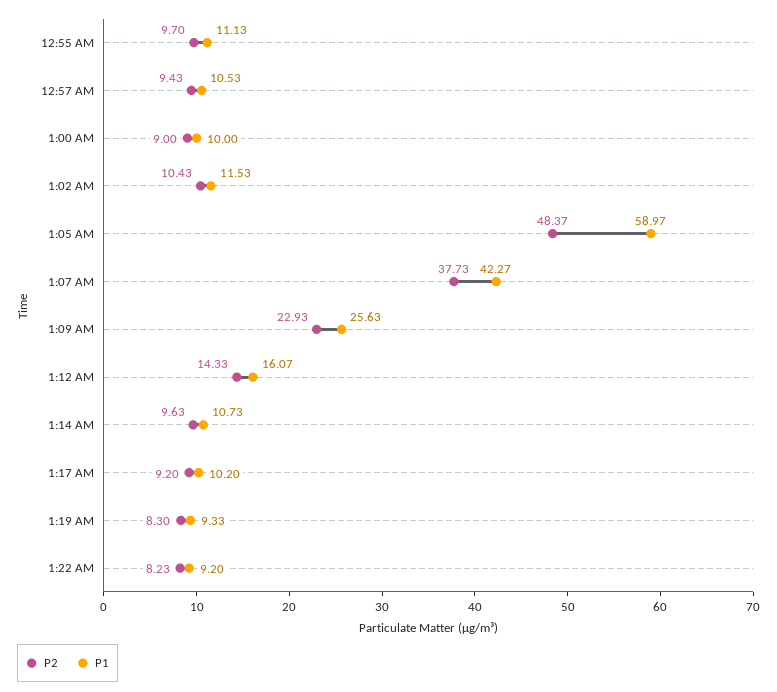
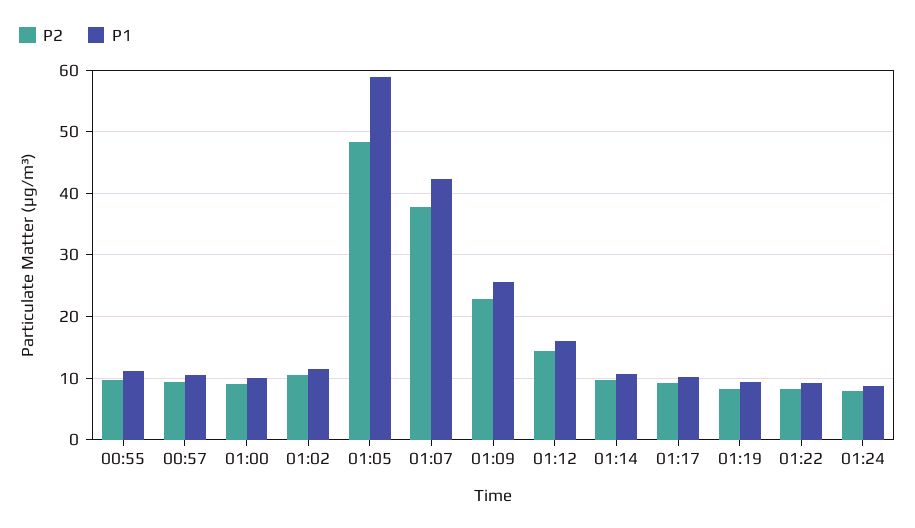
P2, 01:24: none -> 8
P1, 01:24: none -> 9

